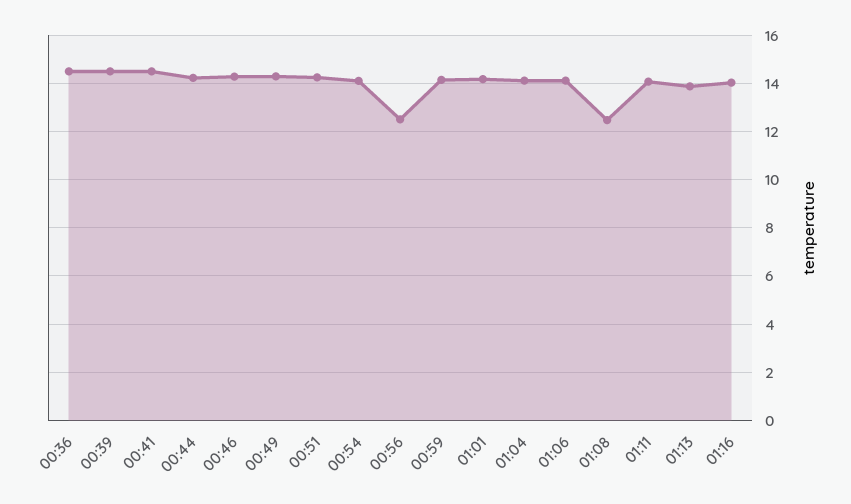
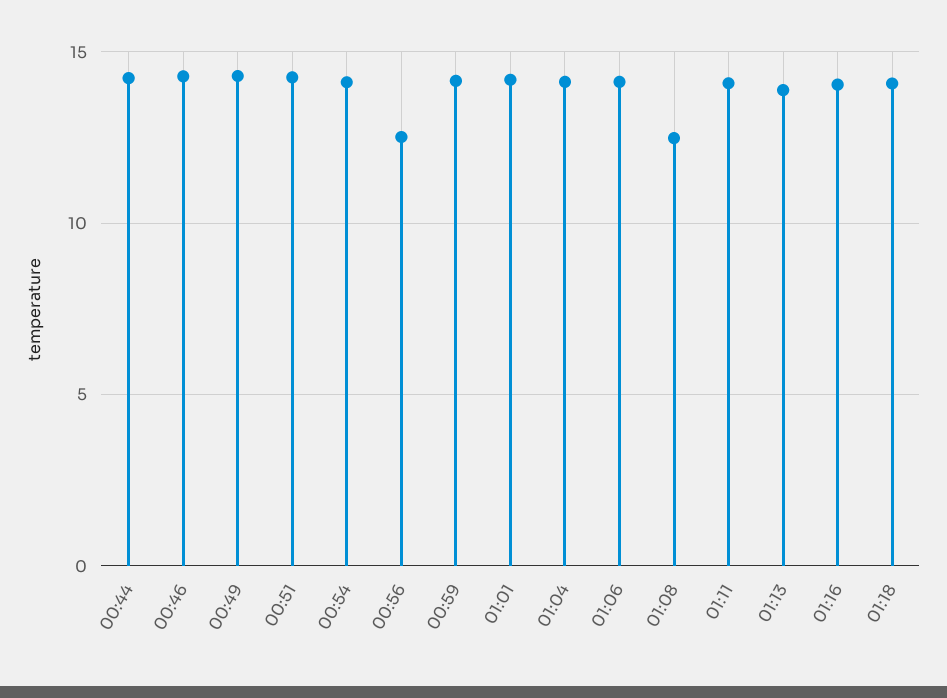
00:36: 14.5 -> none
00:39: 14.5 -> none
00:41: 14.5 -> none
01:18: none -> 14

